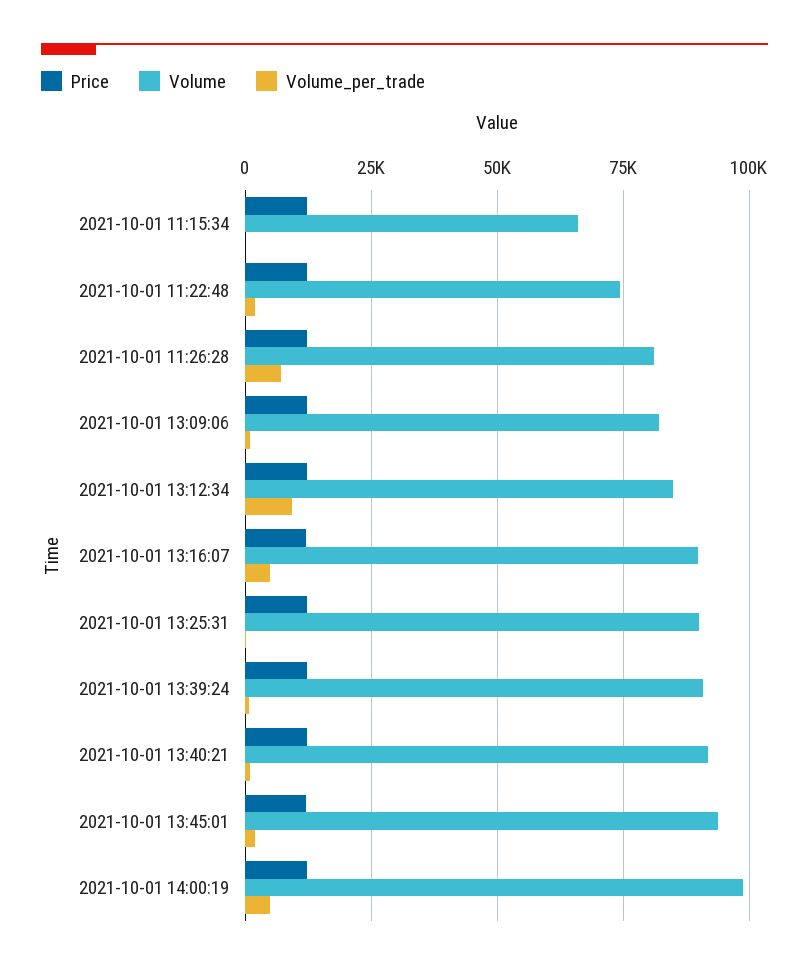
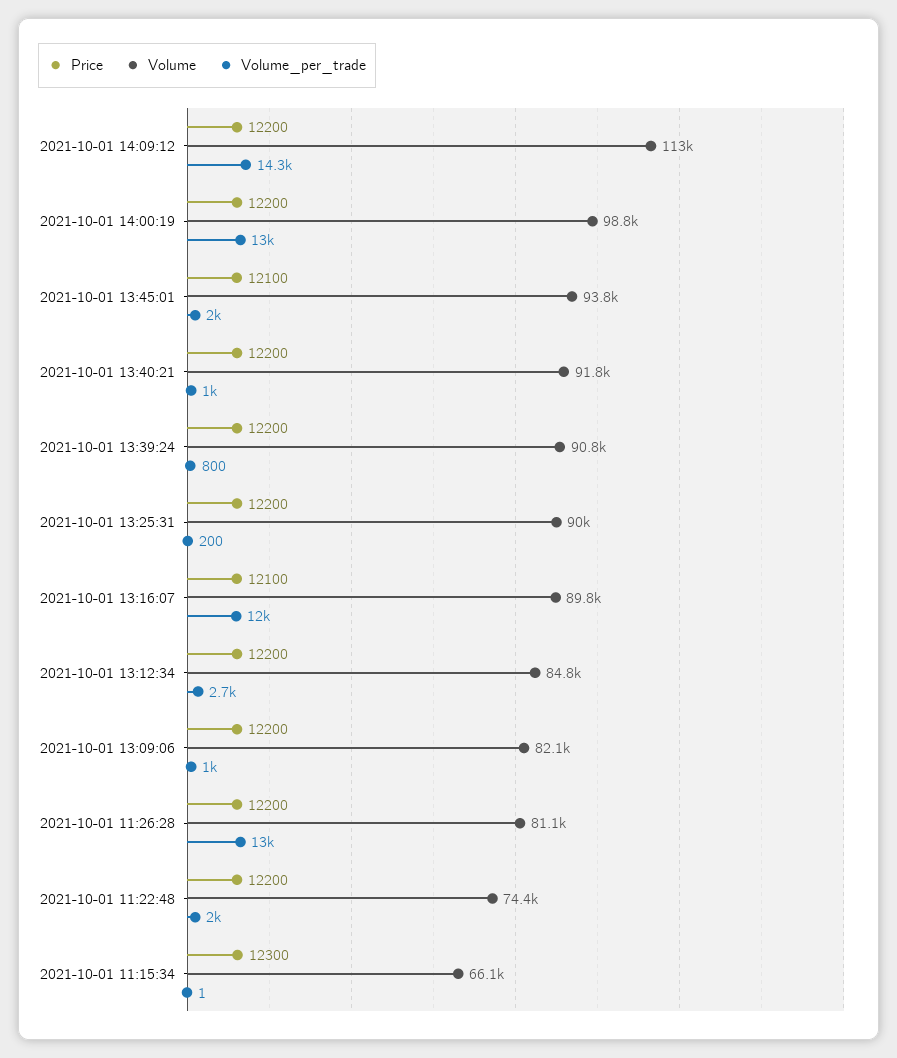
Volume_per_trade, 2021-10-01 11:26:28: 7500 -> 13000
Volume_per_trade, 2021-10-01 13:12:34: 10000 -> 2700
Volume_per_trade, 2021-10-01 13:16:07: 5000 -> 12000
Volume_per_trade, 2021-10-01 14:00:19: 5000 -> 13000
Price, 2021-10-01 14:09:12: none -> 12200
Volume, 2021-10-01 14:09:12: none -> 113000
Volume_per_trade, 2021-10-01 14:09:12: none -> 14300

